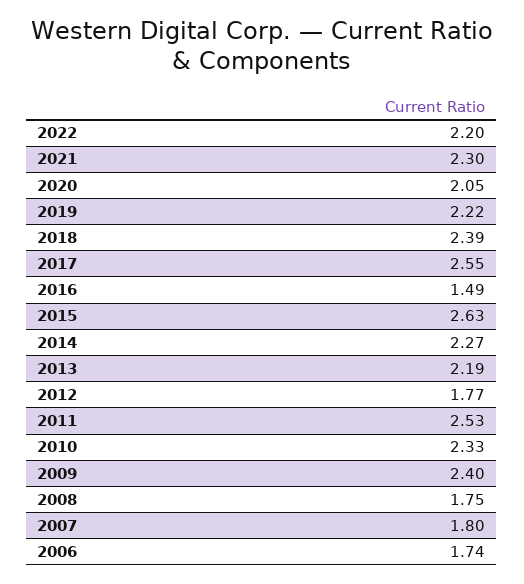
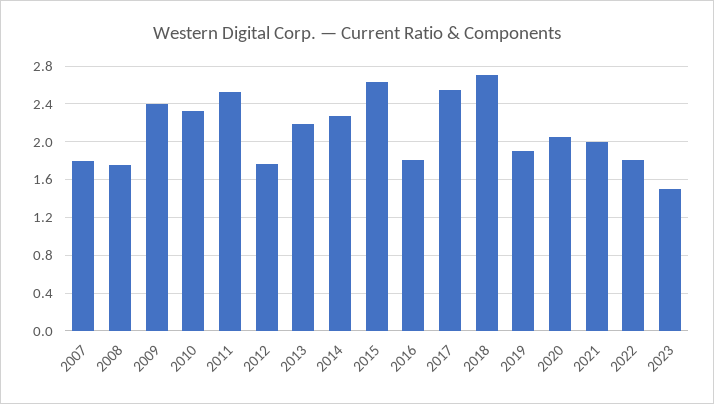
2022: 2.2 -> 1.8
2021: 2.3 -> 2
2019: 2.22 -> 1.9
2018: 2.39 -> 2.7
2016: 1.49 -> 1.8
2006: 1.74 -> none
2023: none -> 1.5

